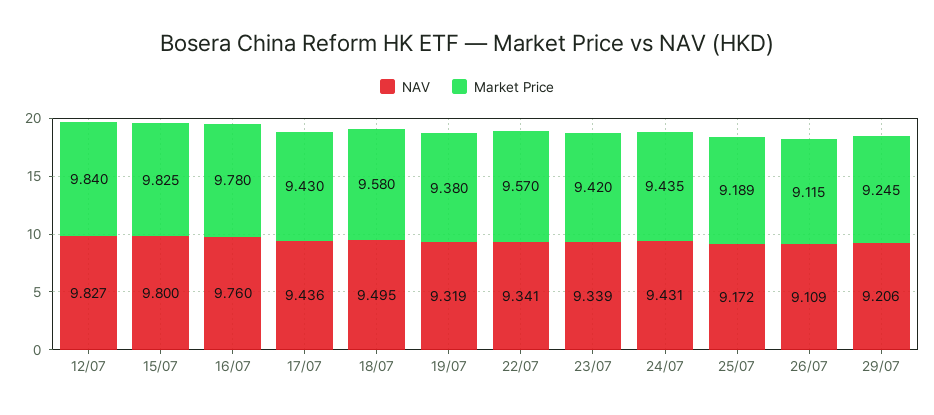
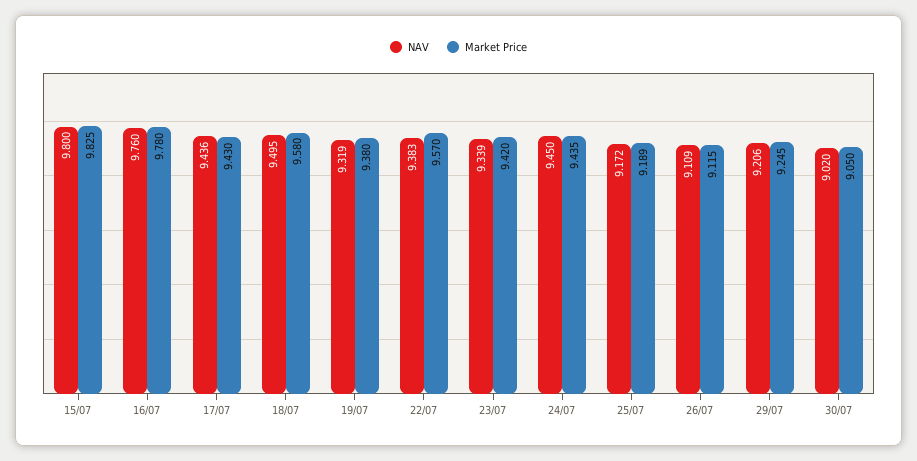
NAV, 12/07: 9.827 -> none
Market Price, 12/07: 9.84 -> none
NAV, 22/07: 9.341 -> 9.383
NAV, 24/07: 9.431 -> 9.45
NAV, 30/07: none -> 9.02
Market Price, 30/07: none -> 9.05

